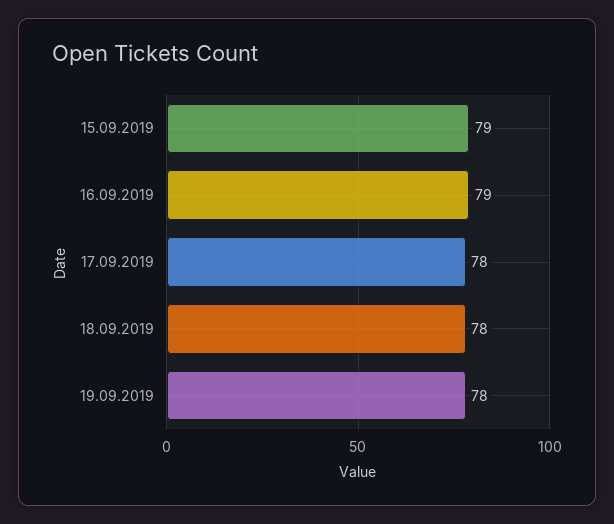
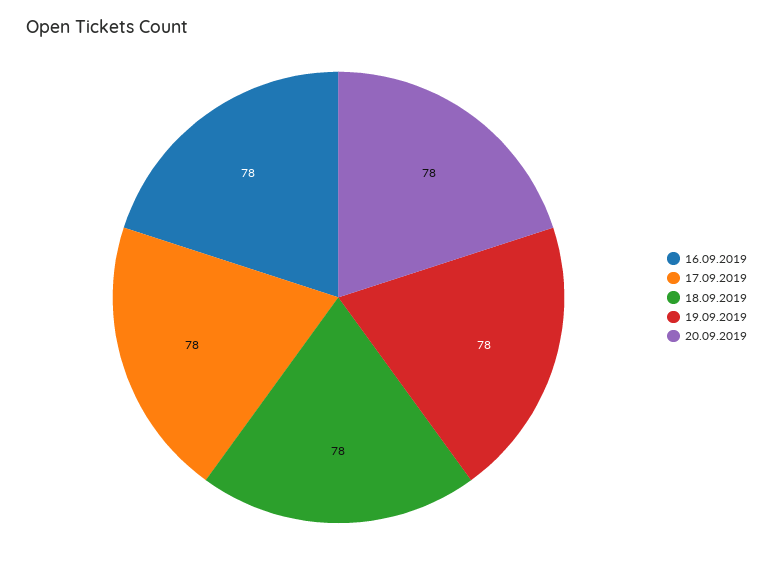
15.09.2019: 79 -> none
16.09.2019: 79 -> 78
20.09.2019: none -> 78

